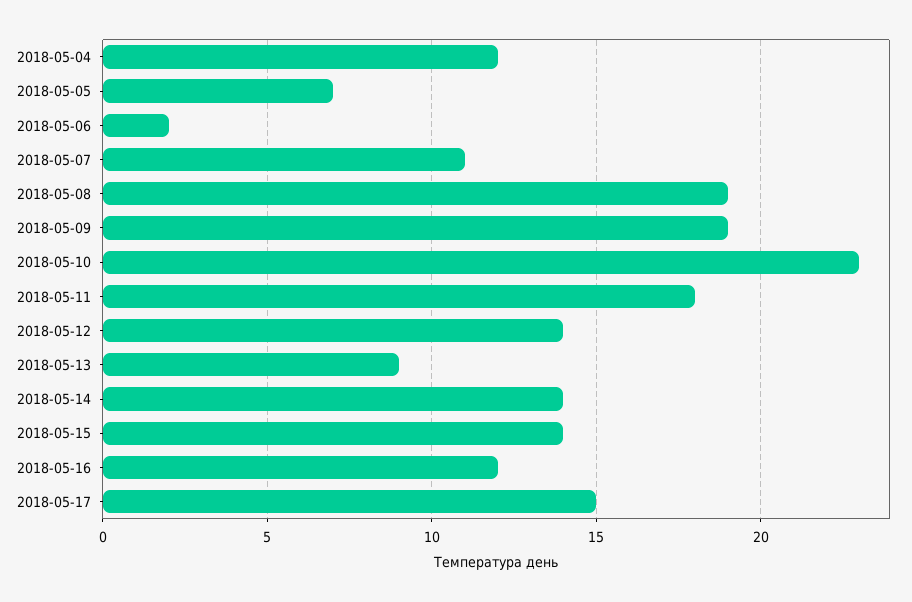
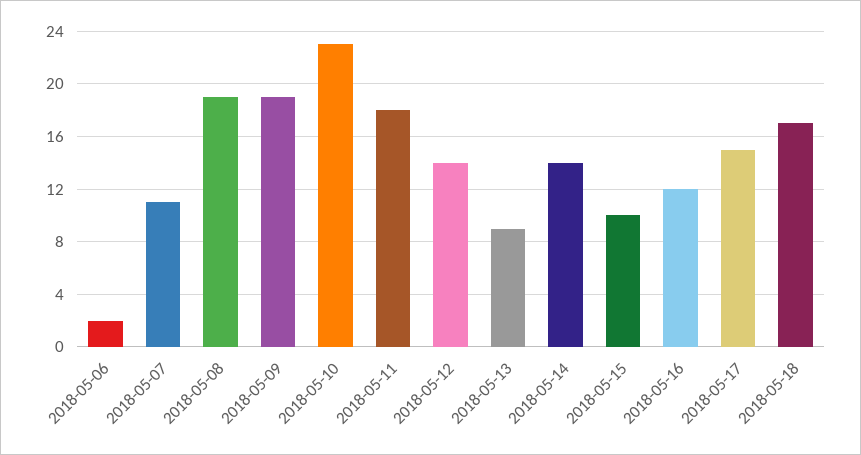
2018-05-04: 12 -> none
2018-05-05: 7 -> none
2018-05-15: 14 -> 10
2018-05-18: none -> 17

